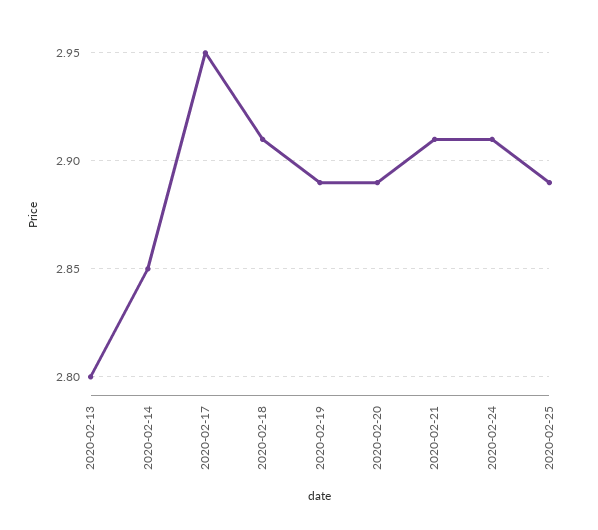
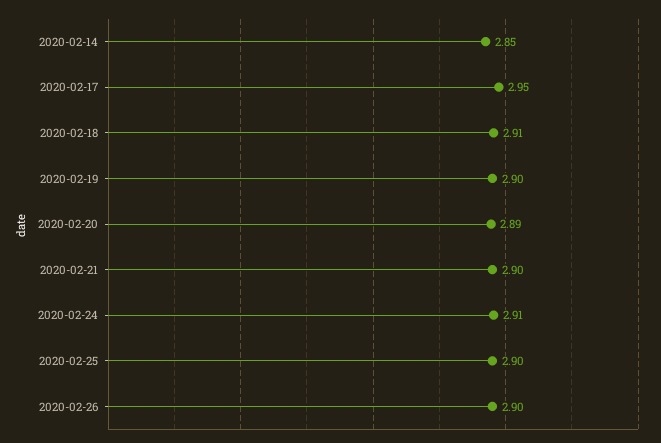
2020-02-13: 2.8 -> none
2020-02-19: 2.89 -> 2.9
2020-02-21: 2.91 -> 2.9
2020-02-25: 2.89 -> 2.9
2020-02-26: none -> 2.9

